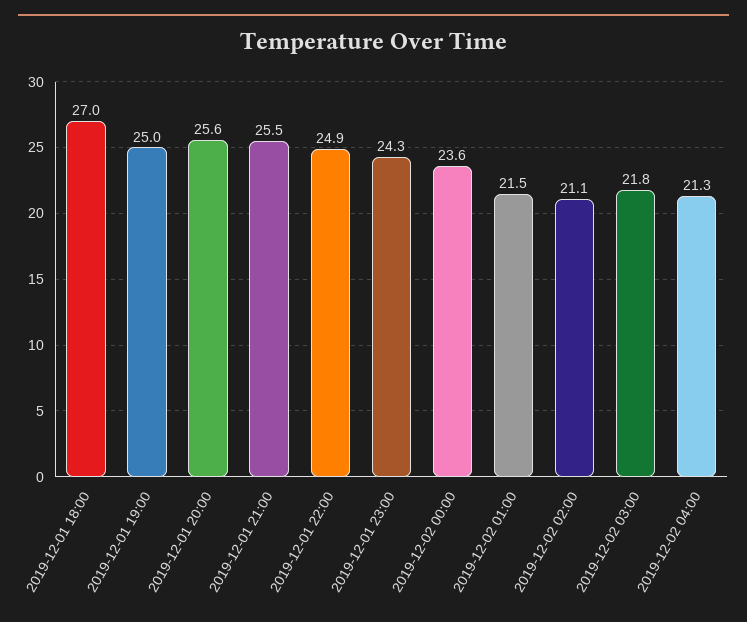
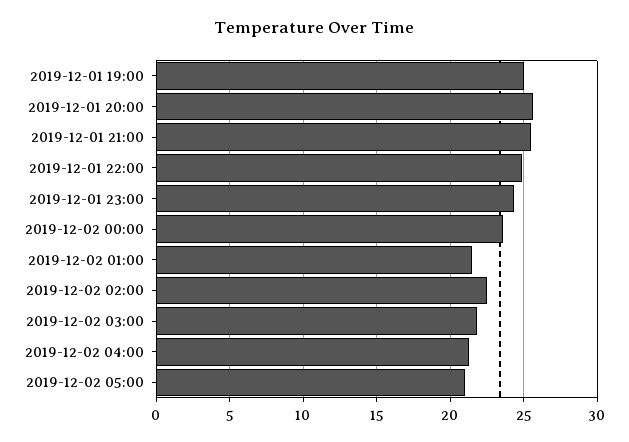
2019-12-01 18:00: 27 -> none
2019-12-02 02:00: 21.1 -> 22.5
2019-12-02 05:00: none -> 21

